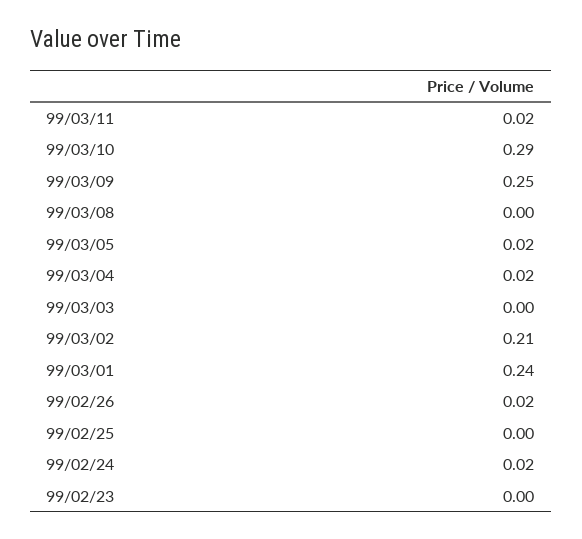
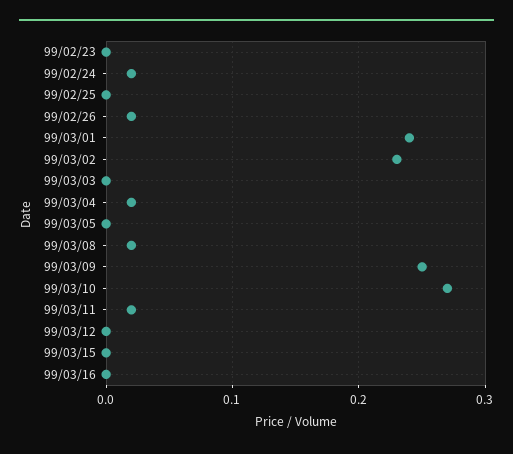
99/03/10: 0.29 -> 0.27
99/03/08: 0 -> 0.02
99/03/05: 0.02 -> 0
99/03/02: 0.21 -> 0.23
99/03/12: none -> 0
99/03/15: none -> 0
99/03/16: none -> 0

